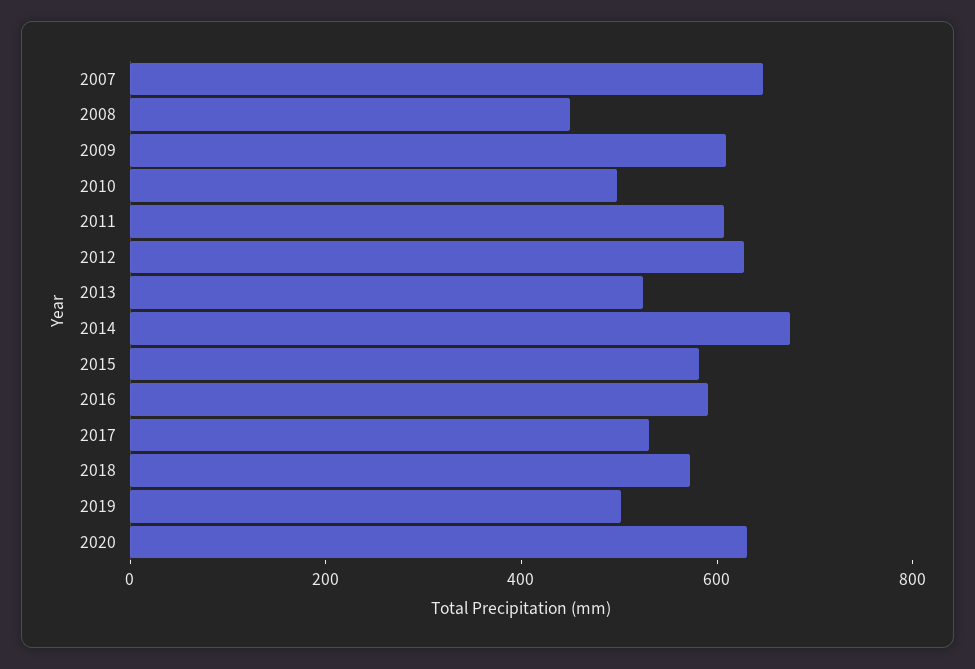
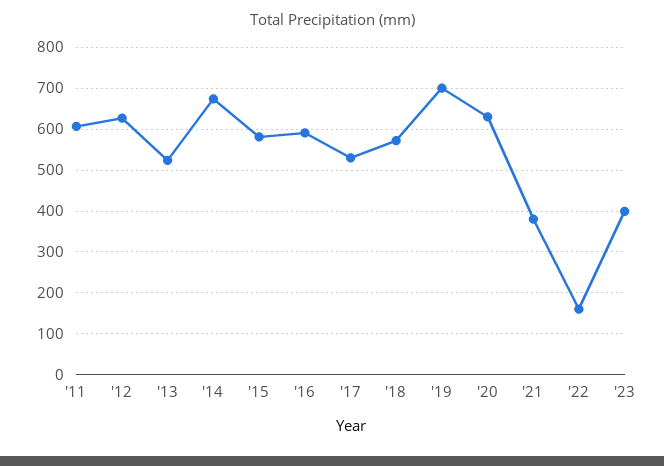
2007: 650 -> none
2008: 450 -> none
2009: 600 -> none
2010: 500 -> none
2019: 500 -> 700
'21: none -> 380
'22: none -> 160
'23: none -> 400

